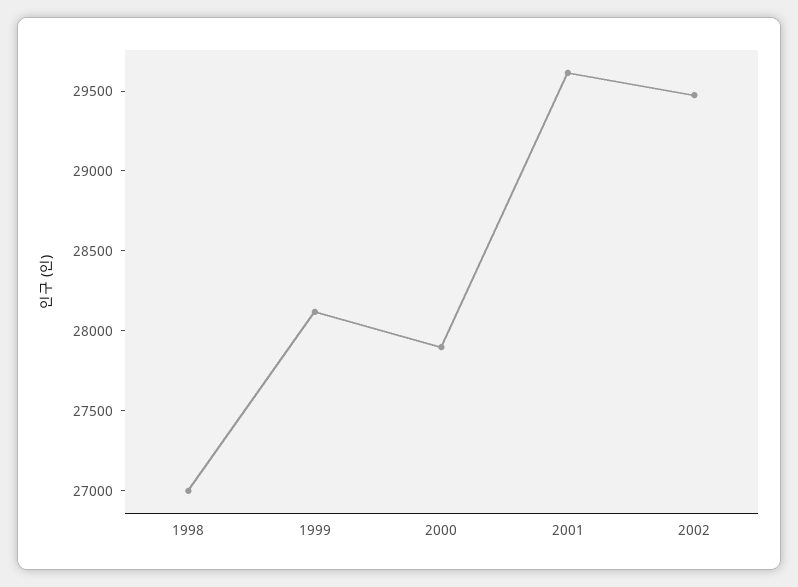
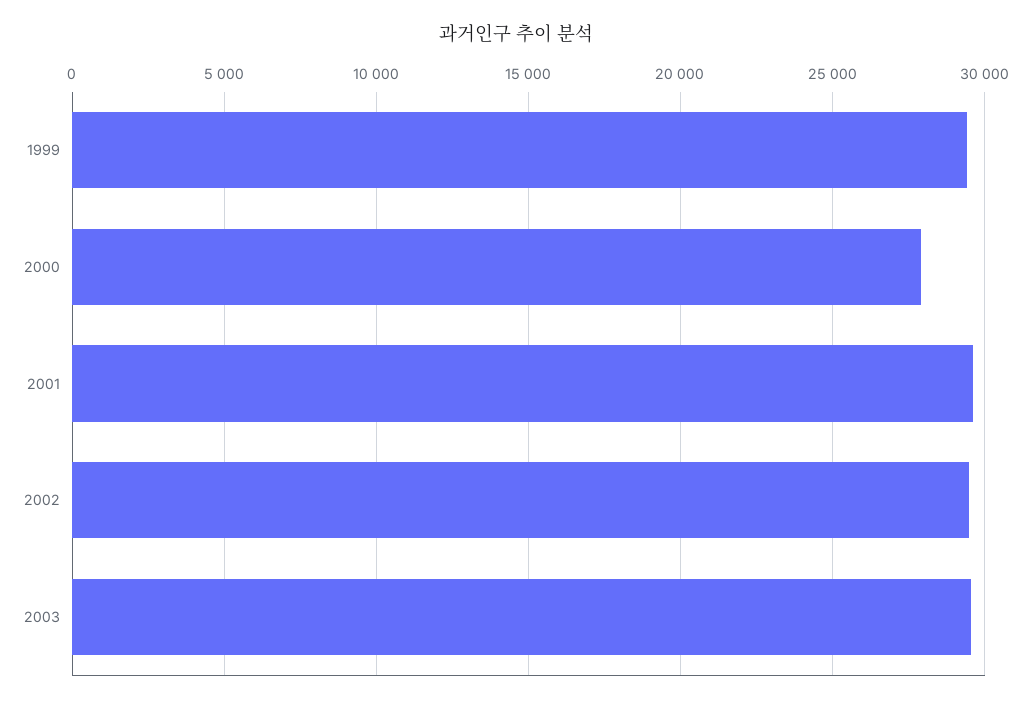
1998: 27000 -> none
1999: 28100 -> 29500
2003: none -> 29500

